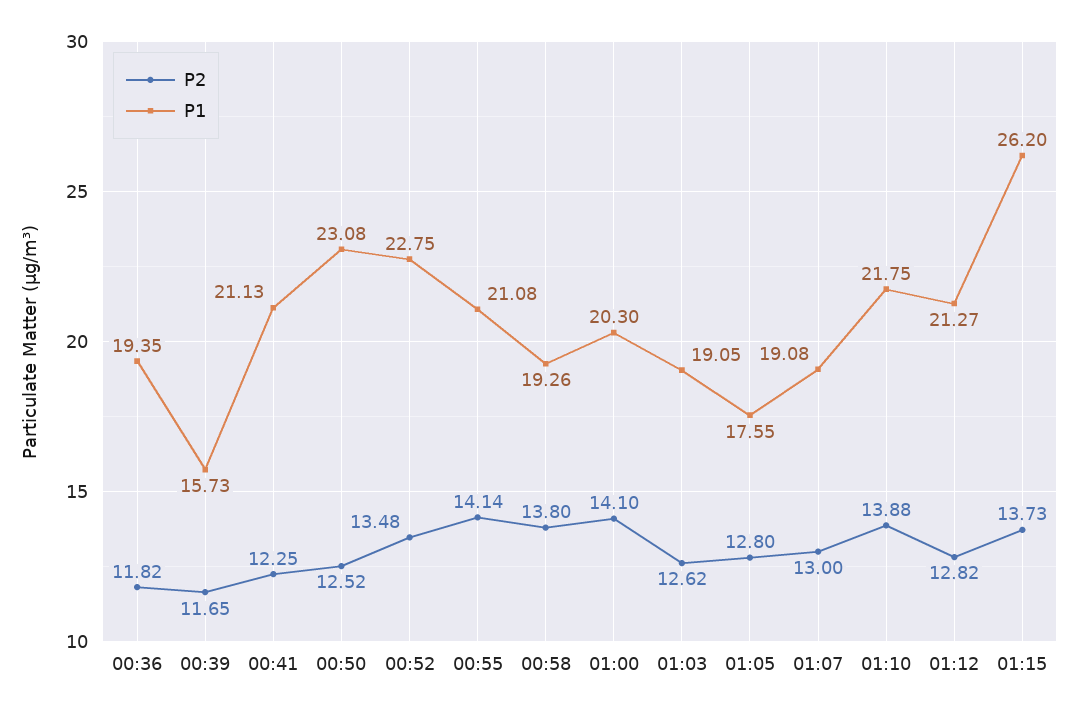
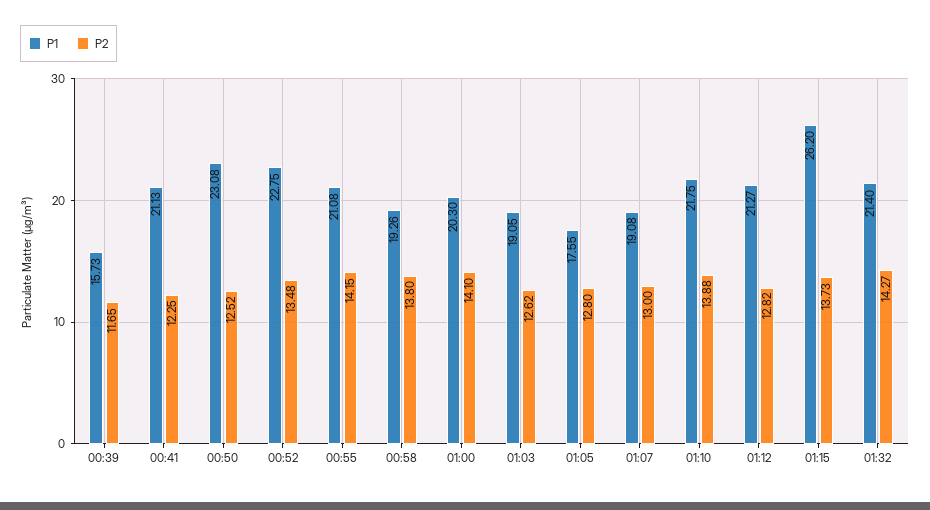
P2, 00:36: 11.82 -> none
P1, 00:36: 19.35 -> none
P2, 00:55: 14.14 -> 14.15
P1, 01:32: none -> 21.4
P2, 01:32: none -> 14.27

